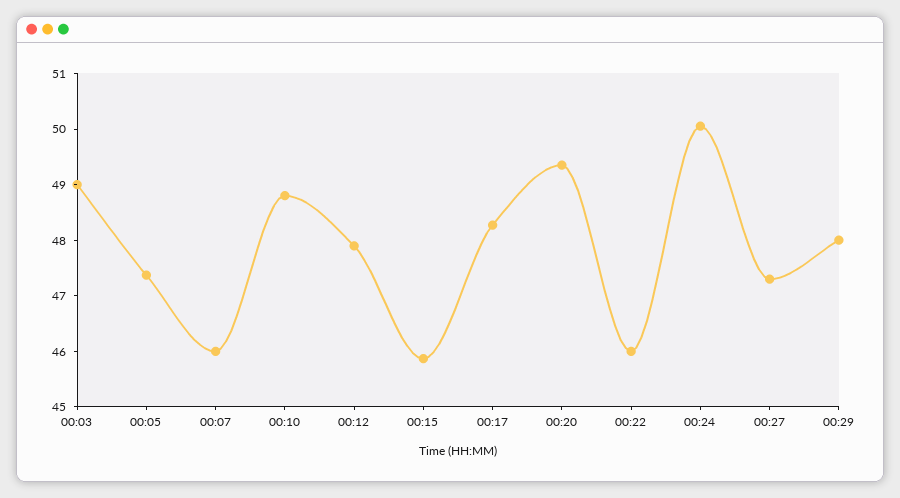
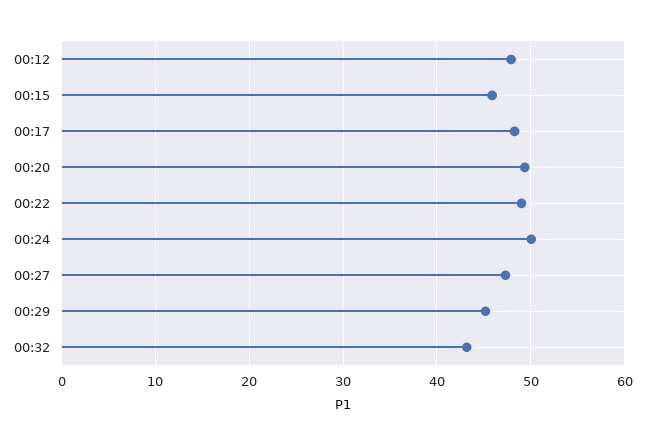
00:03: 49 -> none
00:05: 47.4 -> none
00:07: 46 -> none
00:10: 48.8 -> none
00:22: 46 -> 49
00:29: 48 -> 45
00:32: none -> 43

